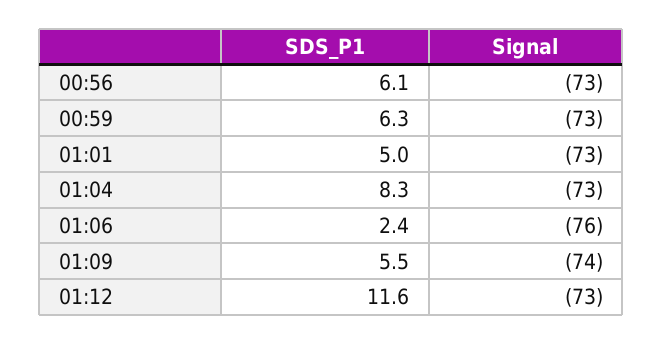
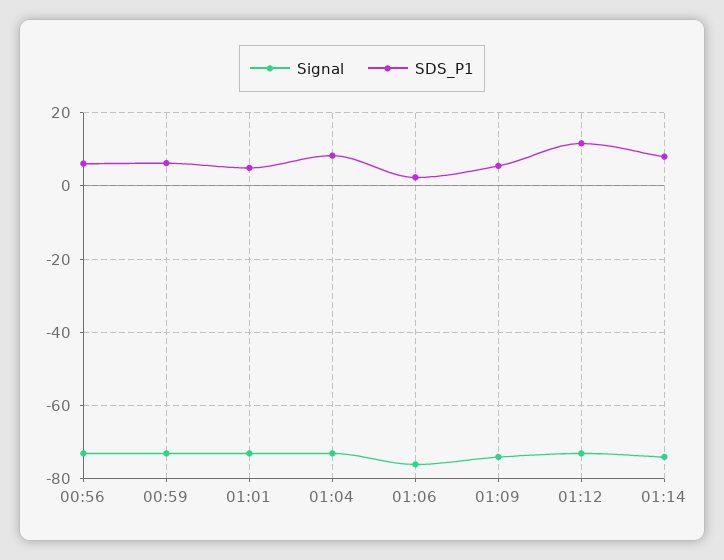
Signal, 01:14: none -> -74
SDS_P1, 01:14: none -> 8

